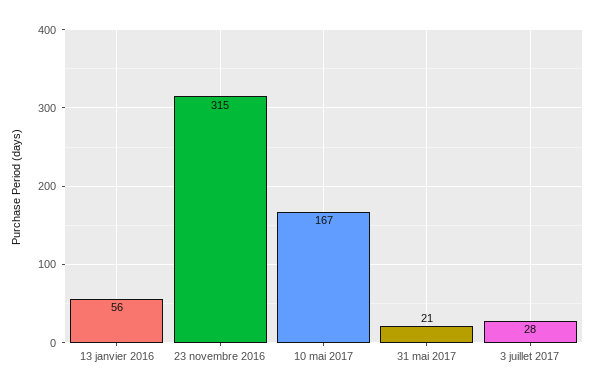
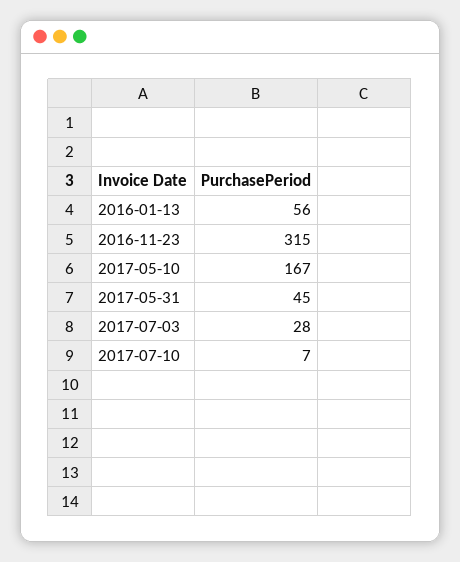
31 mai 2017: 21 -> 45
2017-07-10: none -> 7

